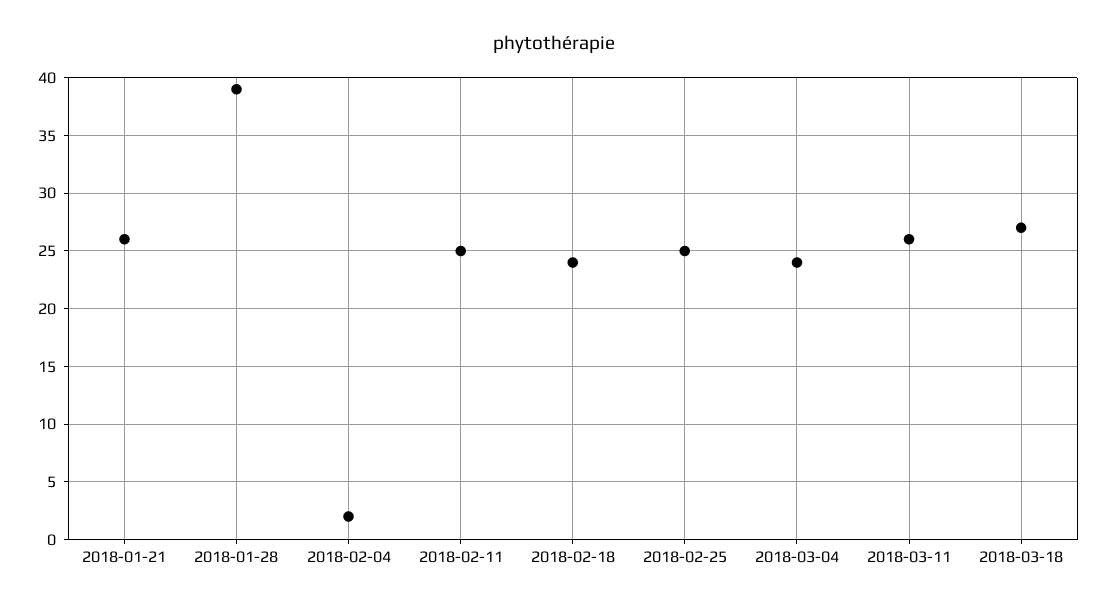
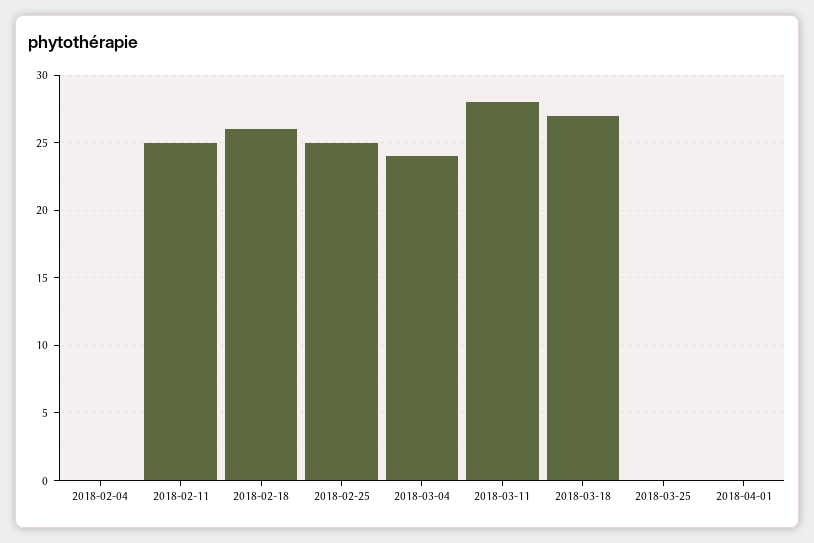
2018-01-21: 26 -> none
2018-01-28: 39 -> none
2018-02-04: 2 -> 0
2018-02-18: 24 -> 26
2018-03-11: 26 -> 28
2018-03-25: none -> 0
2018-04-01: none -> 0

